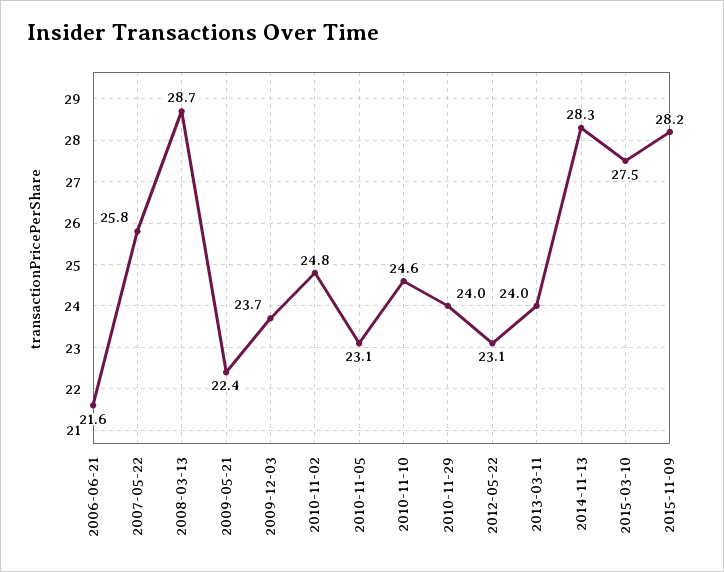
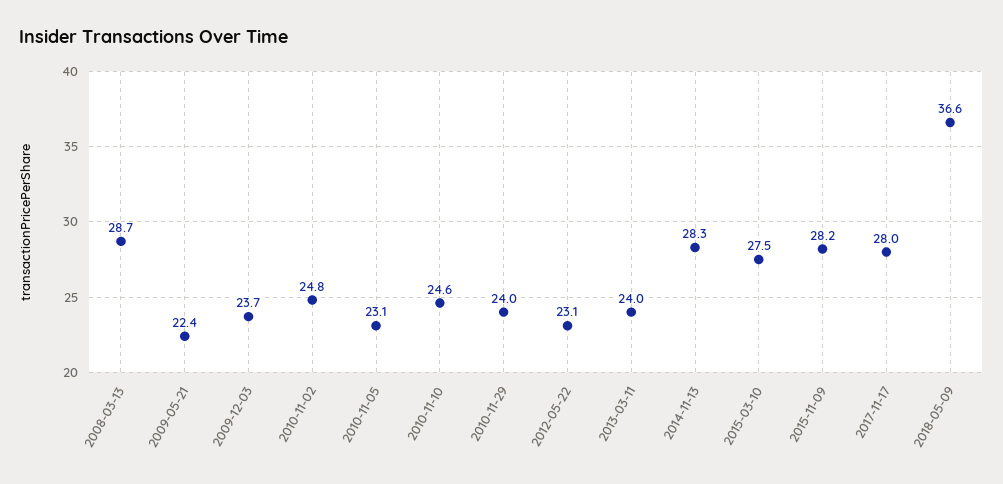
2006-06-21: 21.6 -> none
2007-05-22: 25.8 -> none
2017-11-17: none -> 28
2018-05-09: none -> 36.6

